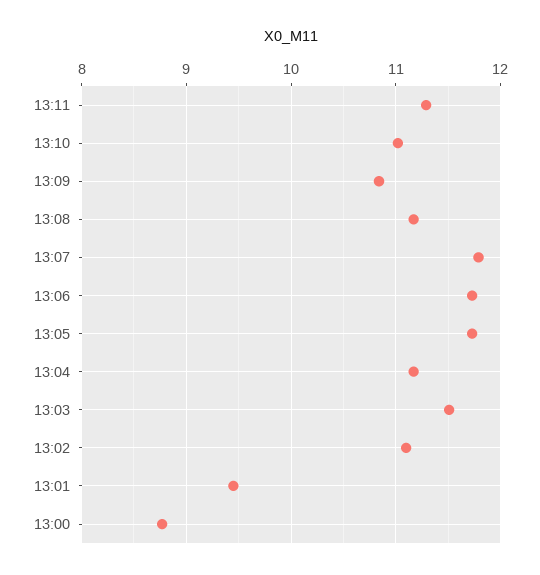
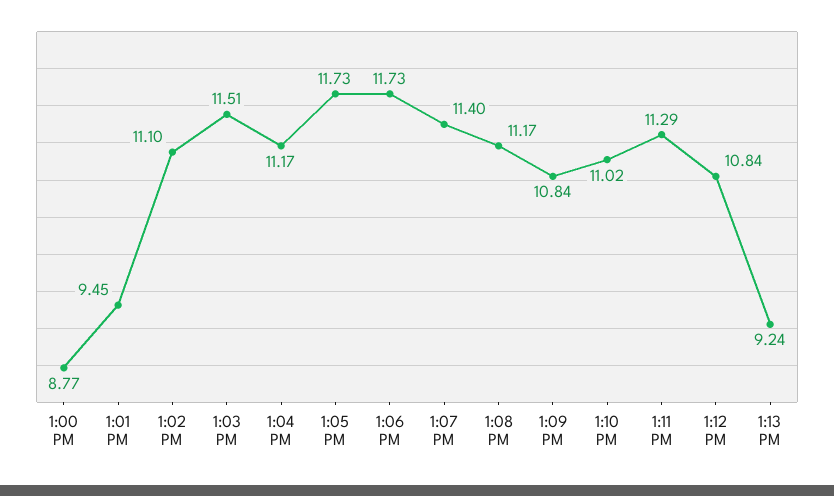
13:07: 11.8 -> 11.4
1:12 PM: none -> 10.84
1:13 PM: none -> 9.24

